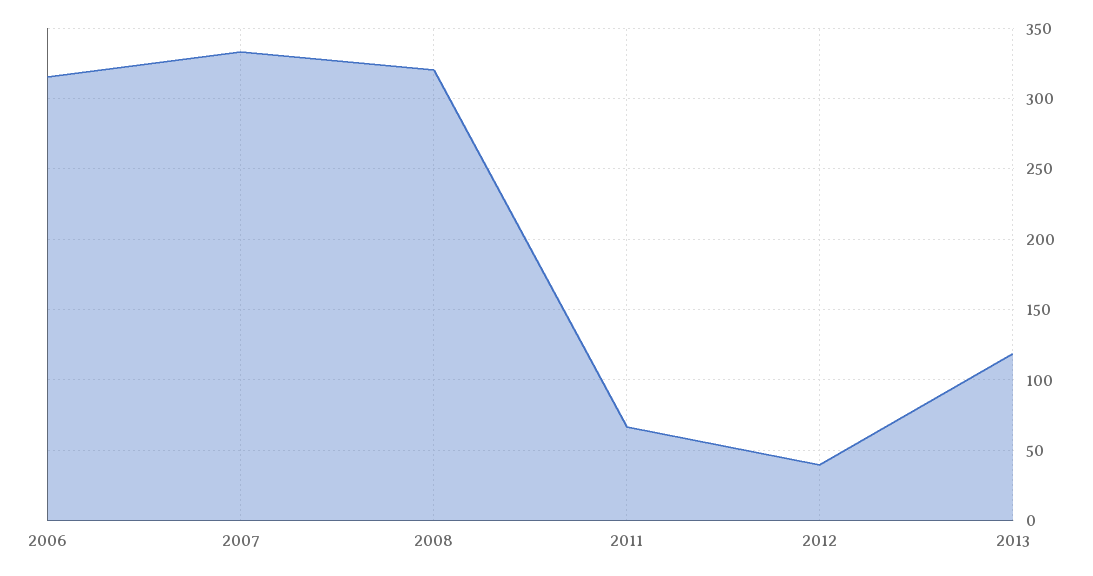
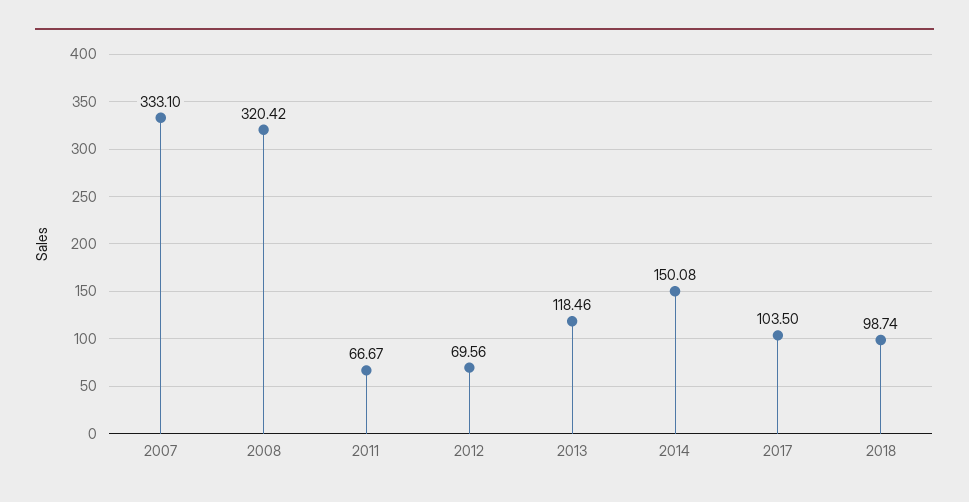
2006: 315 -> none
2012: 40 -> 69.56
2014: none -> 150.08
2017: none -> 103.5
2018: none -> 98.74

